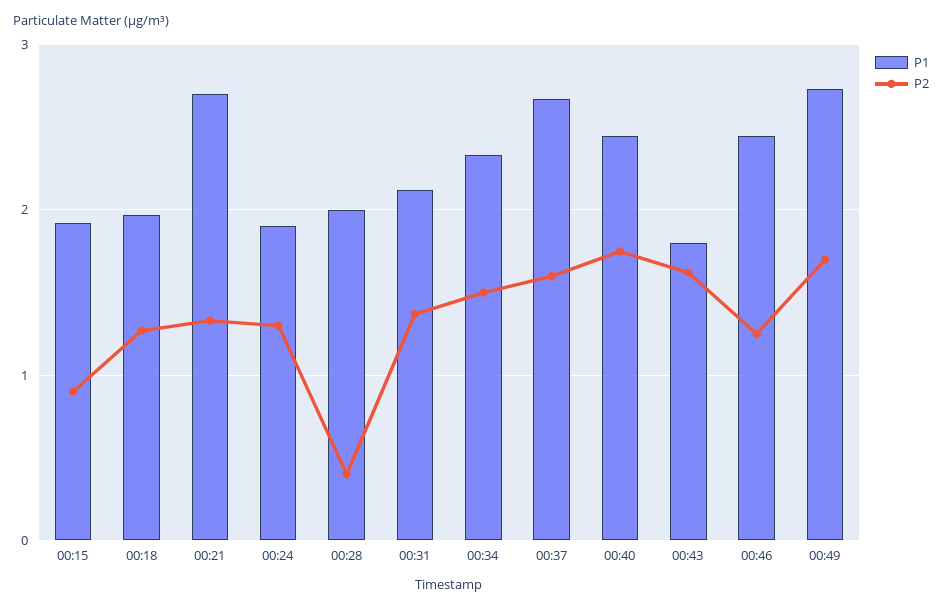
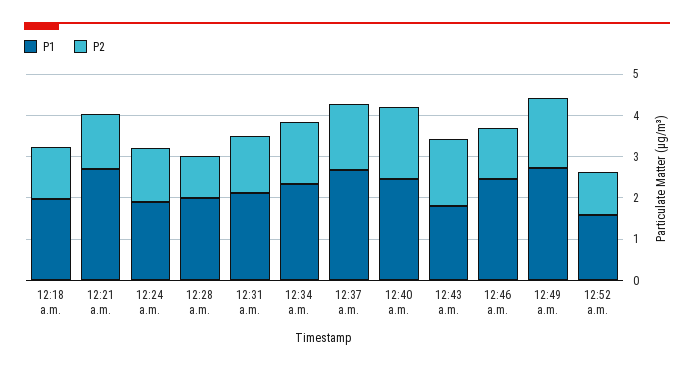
P1, 00:15: 1.9 -> none
P2, 00:15: 0.9 -> none
P2, 00:28: 0.4 -> 1
P1, 12:52 a.m.: none -> 1.6
P2, 12:52 a.m.: none -> 1

